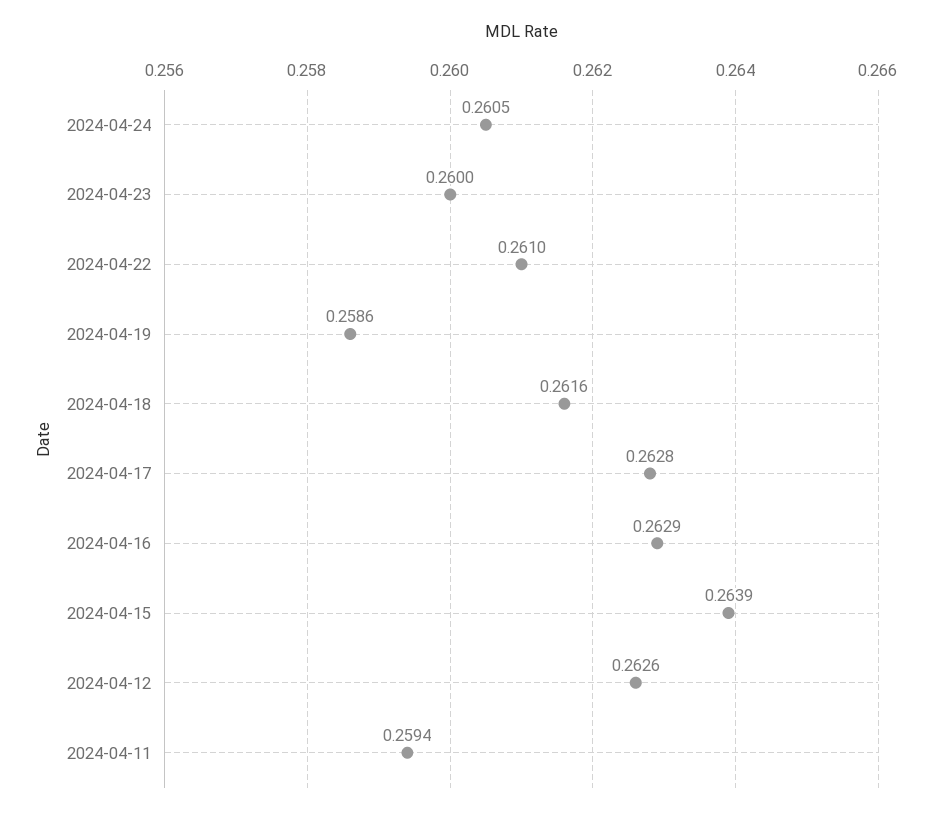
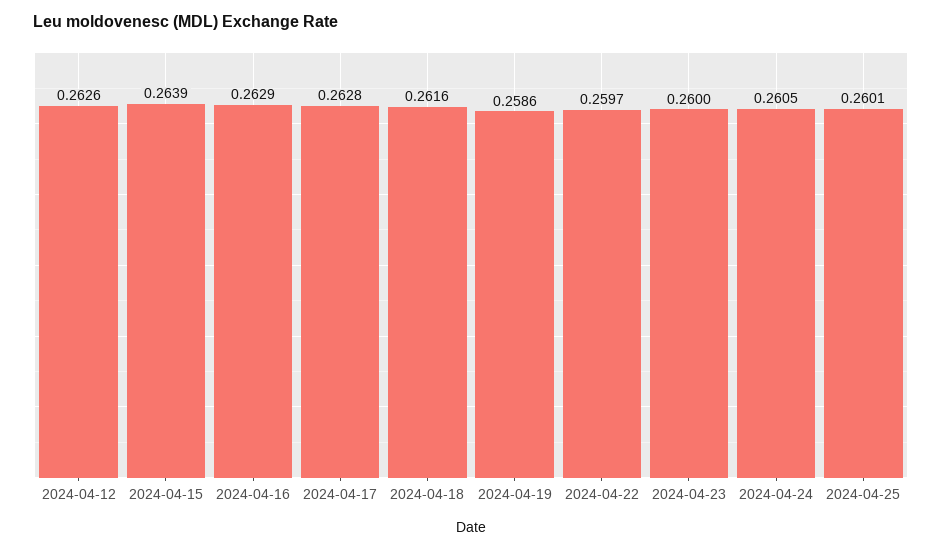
2024-04-22: 0.261 -> 0.2597
2024-04-11: 0.2594 -> none
2024-04-25: none -> 0.2601

